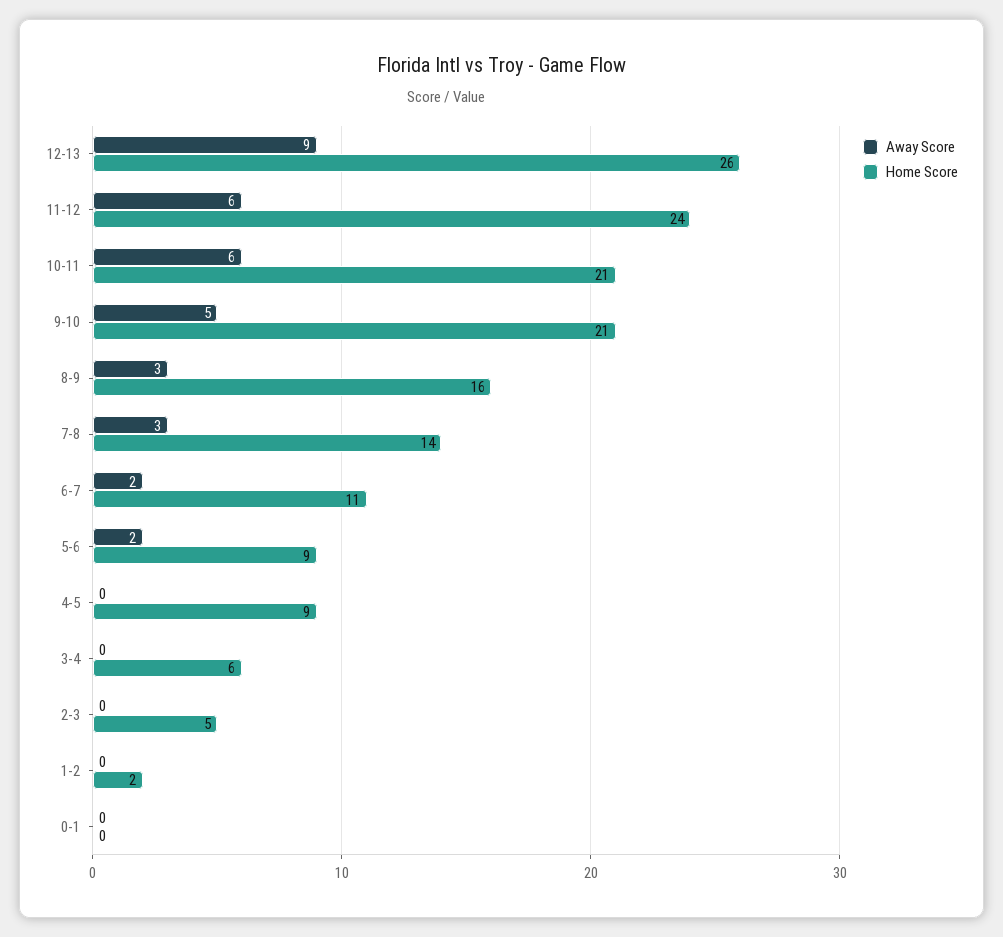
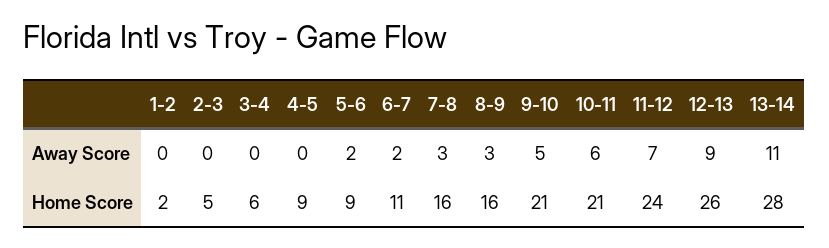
Away Score, 11-12: 6 -> 7
Home Score, 7-8: 14 -> 16
Away Score, 0-1: 0 -> none
Home Score, 0-1: 0 -> none
Away Score, 13-14: none -> 11
Home Score, 13-14: none -> 28

